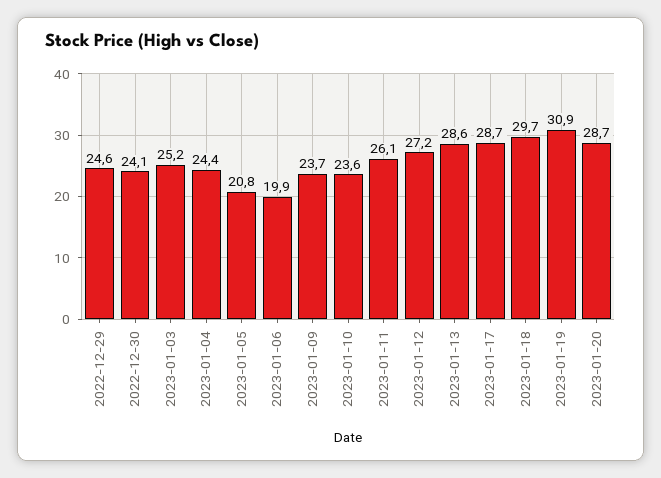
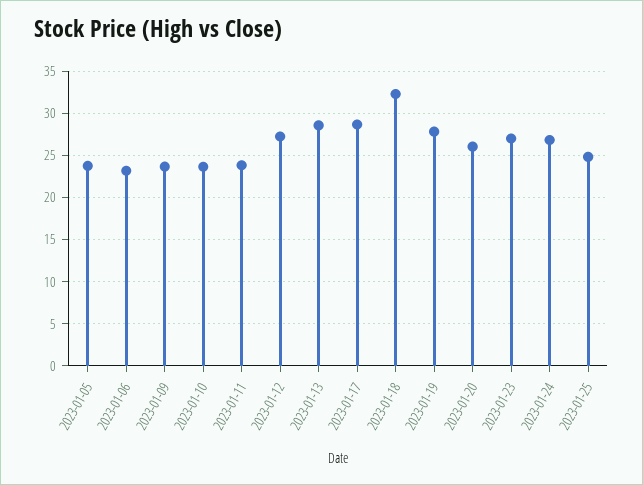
2022-12-29: 24.6 -> none
2022-12-30: 24.1 -> none
2023-01-03: 25.2 -> none
2023-01-04: 24.4 -> none
2023-01-05: 20.8 -> 24
2023-01-06: 19.9 -> 23
2023-01-11: 26.1 -> 24
2023-01-18: 29.7 -> 32
2023-01-19: 30.9 -> 28
2023-01-20: 28.7 -> 26
2023-01-23: none -> 27
2023-01-24: none -> 27
2023-01-25: none -> 25

